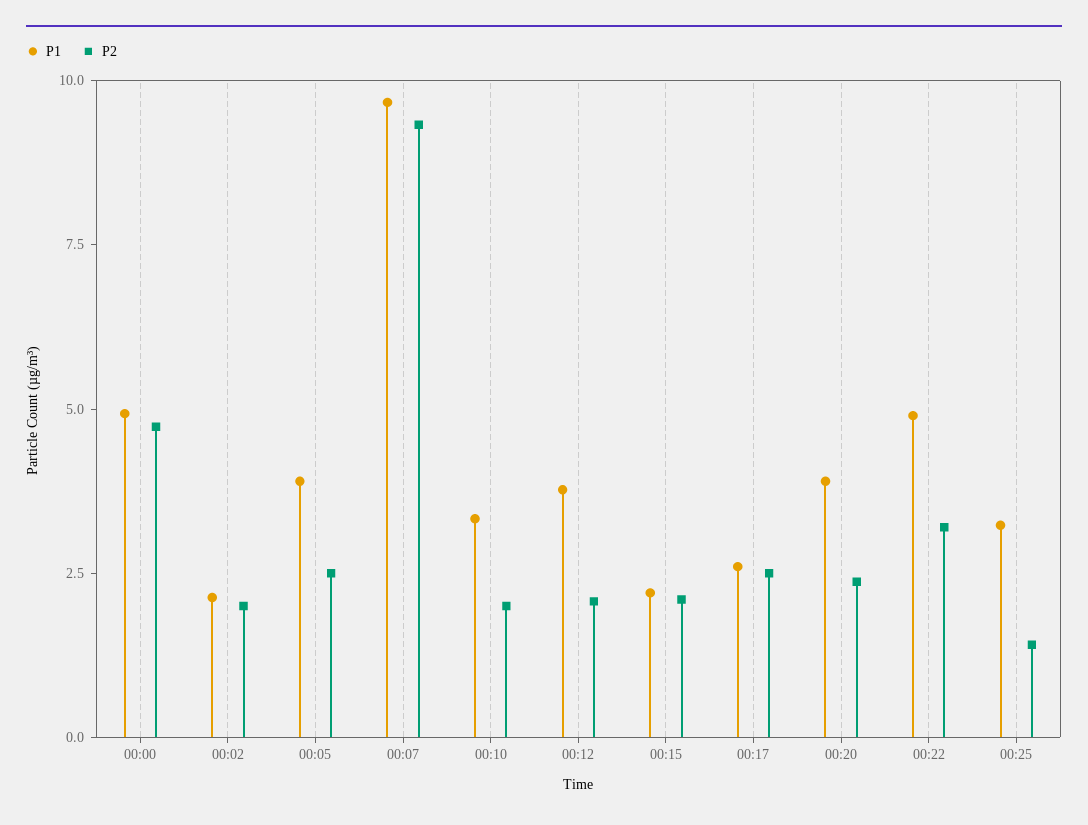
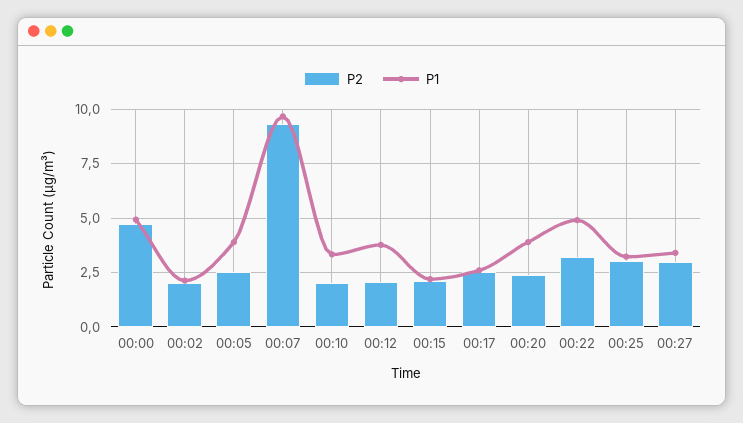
P2, 00:25: 1.5 -> 3
P2, 00:27: none -> 3
P1, 00:27: none -> 3.5

